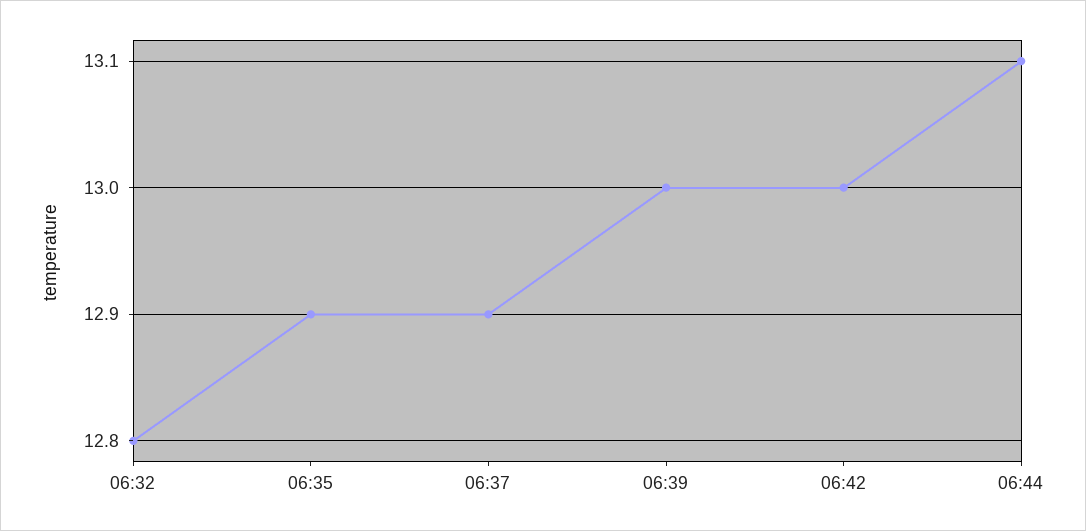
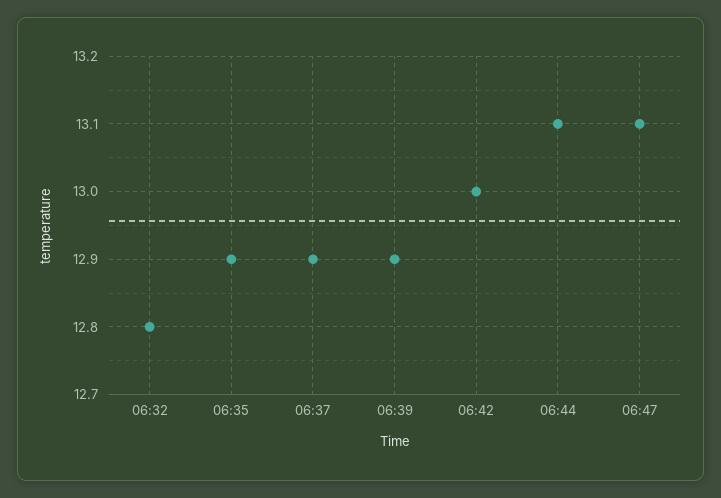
06:39: 13 -> 12.9
06:47: none -> 13.1

